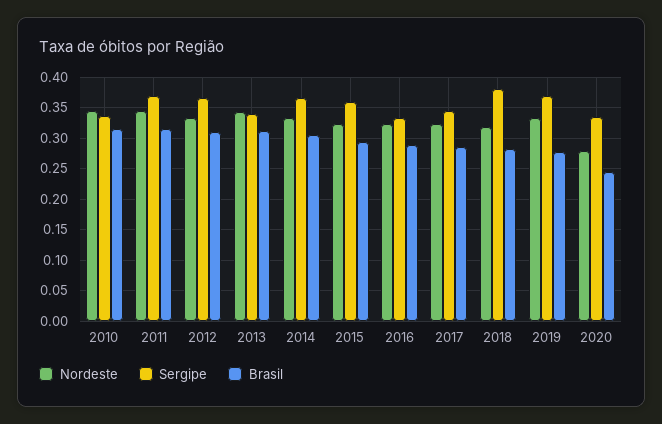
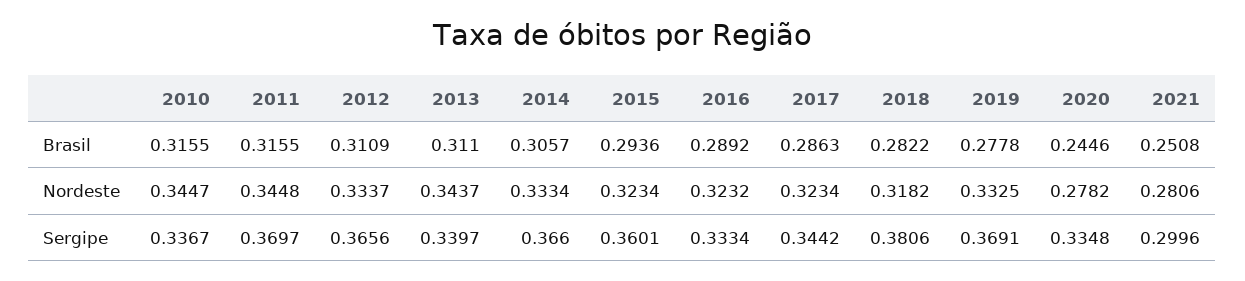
Brasil, 2021: none -> 0.2508
Nordeste, 2021: none -> 0.2806
Sergipe, 2021: none -> 0.2996

